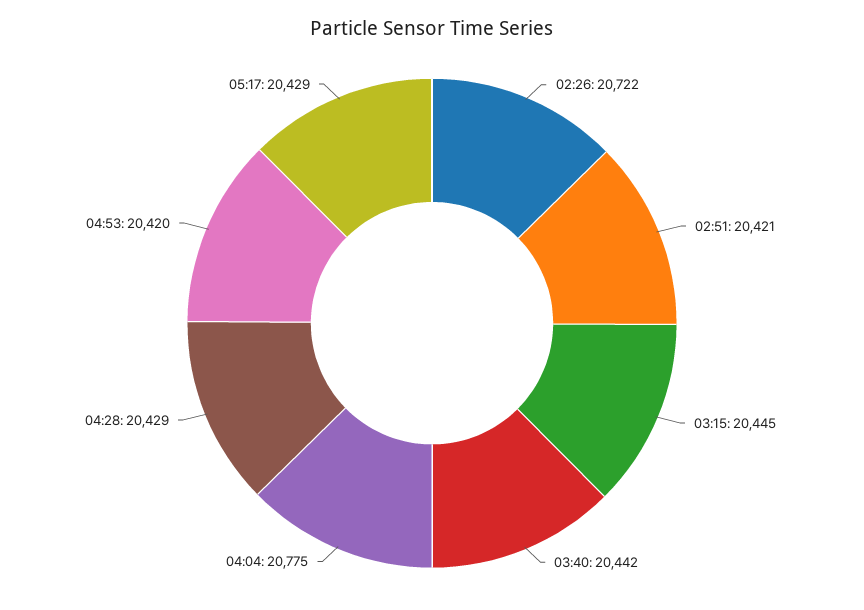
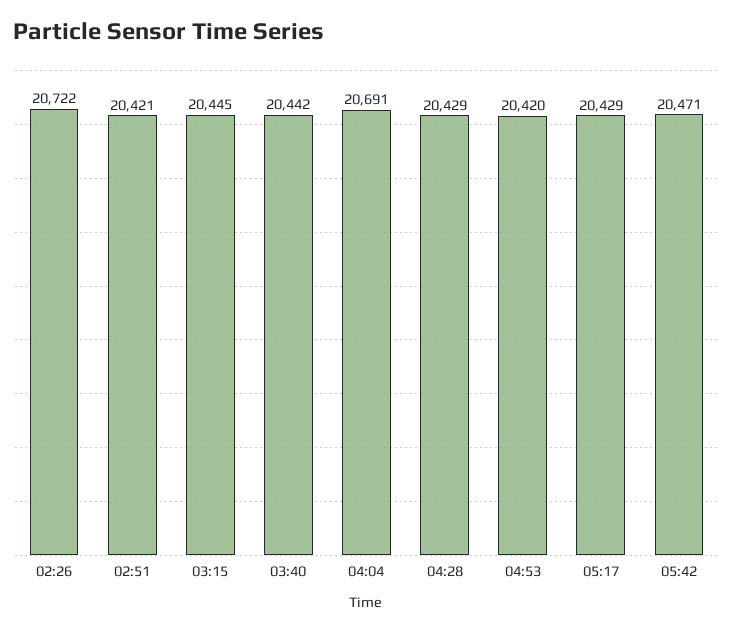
04:04: 20775 -> 20691
05:42: none -> 20471

